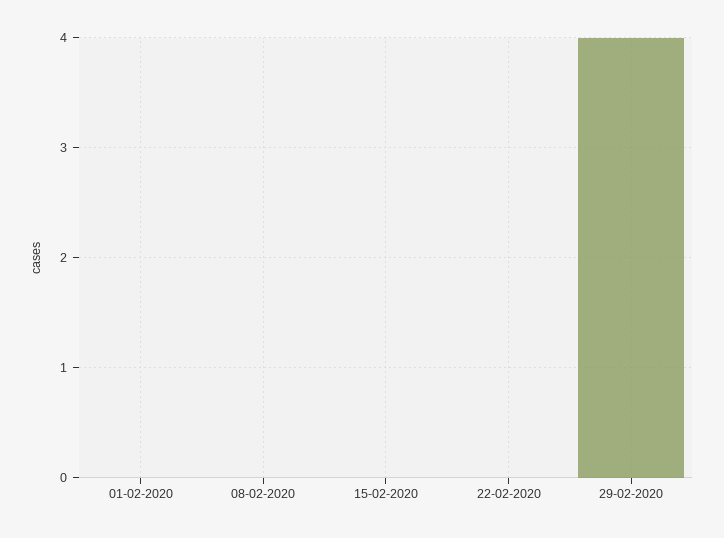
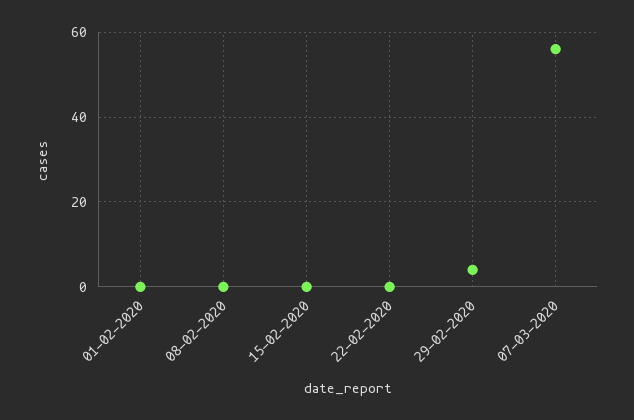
07-03-2020: none -> 55

